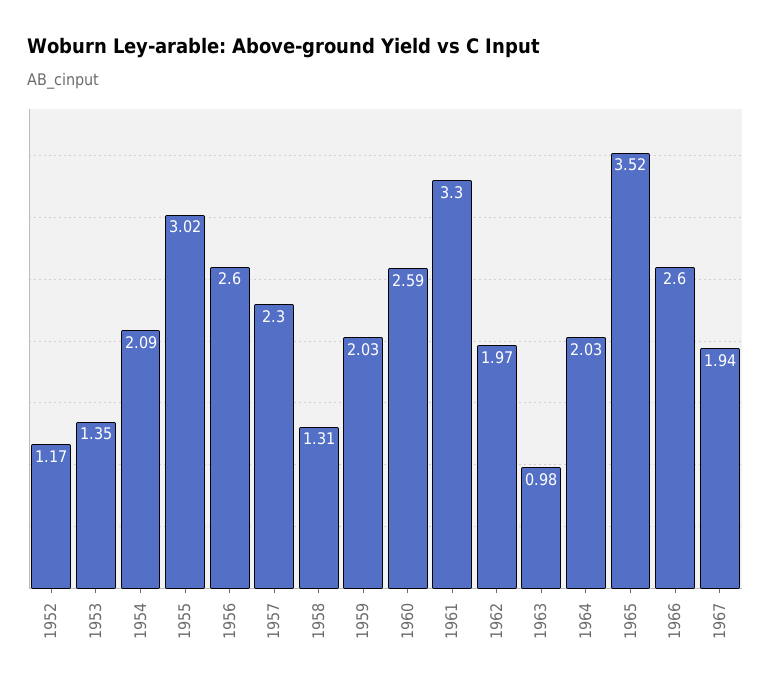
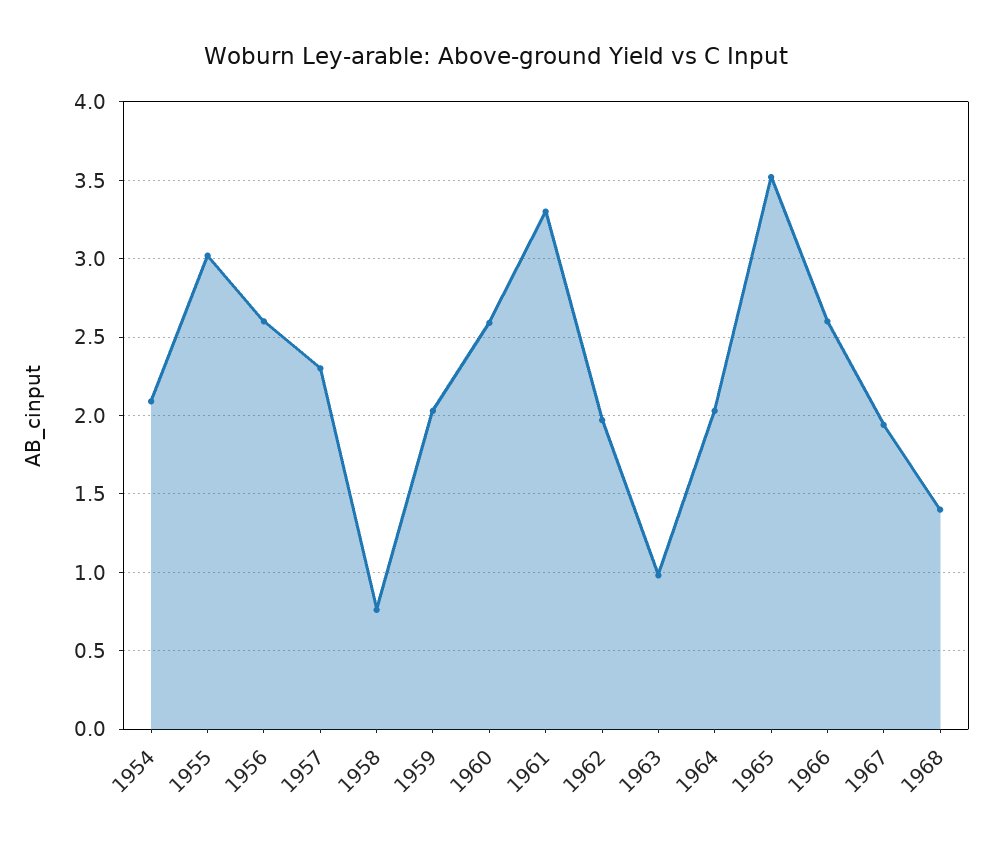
1952: 1.17 -> none
1953: 1.35 -> none
1958: 1.31 -> 0.75
1968: none -> 1.4

